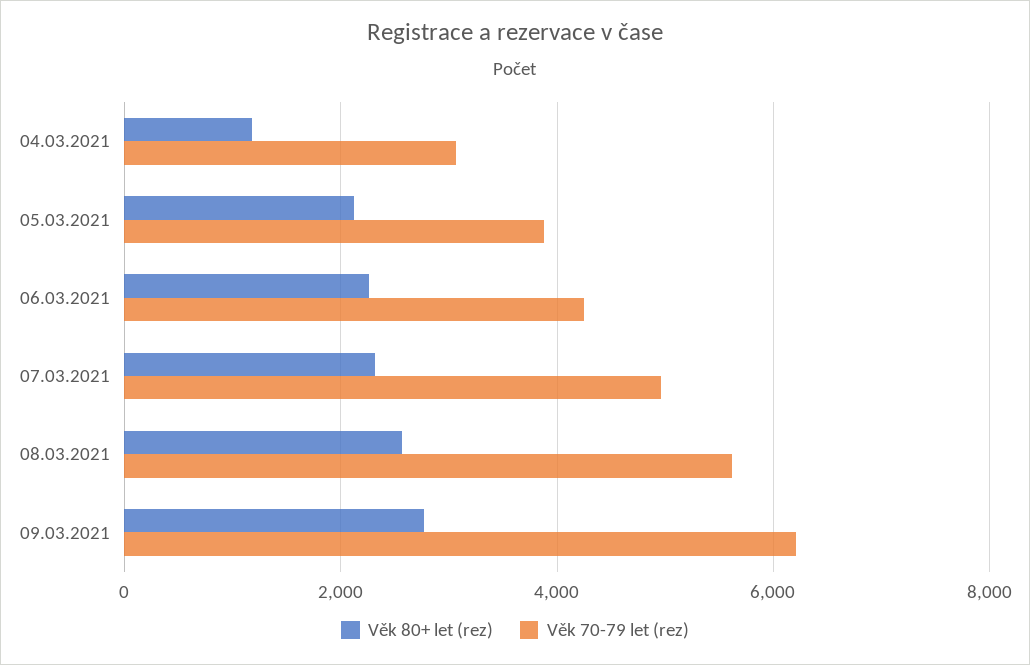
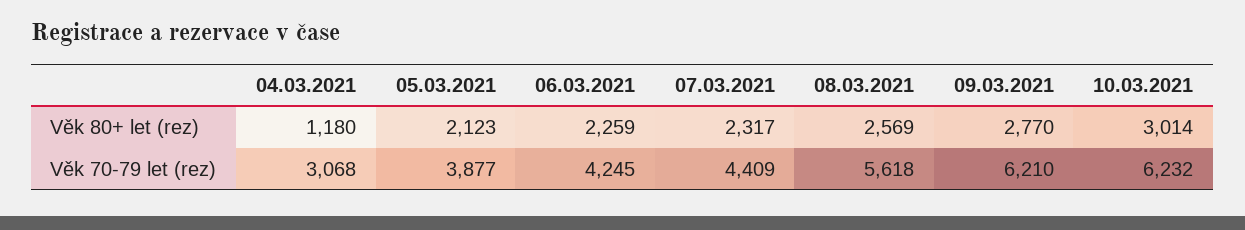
Věk 70-79 let (rez), 07.03.2021: 5000 -> 4409
Věk 80+ let (rez), 10.03.2021: none -> 3014
Věk 70-79 let (rez), 10.03.2021: none -> 6232

